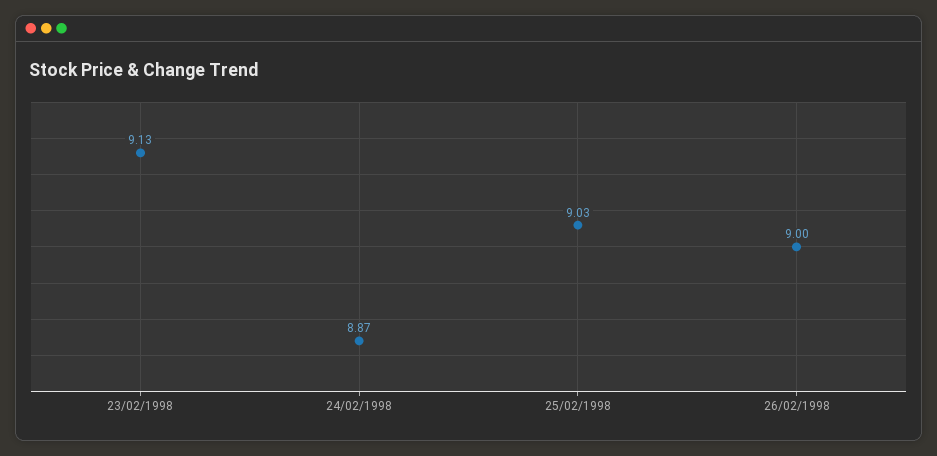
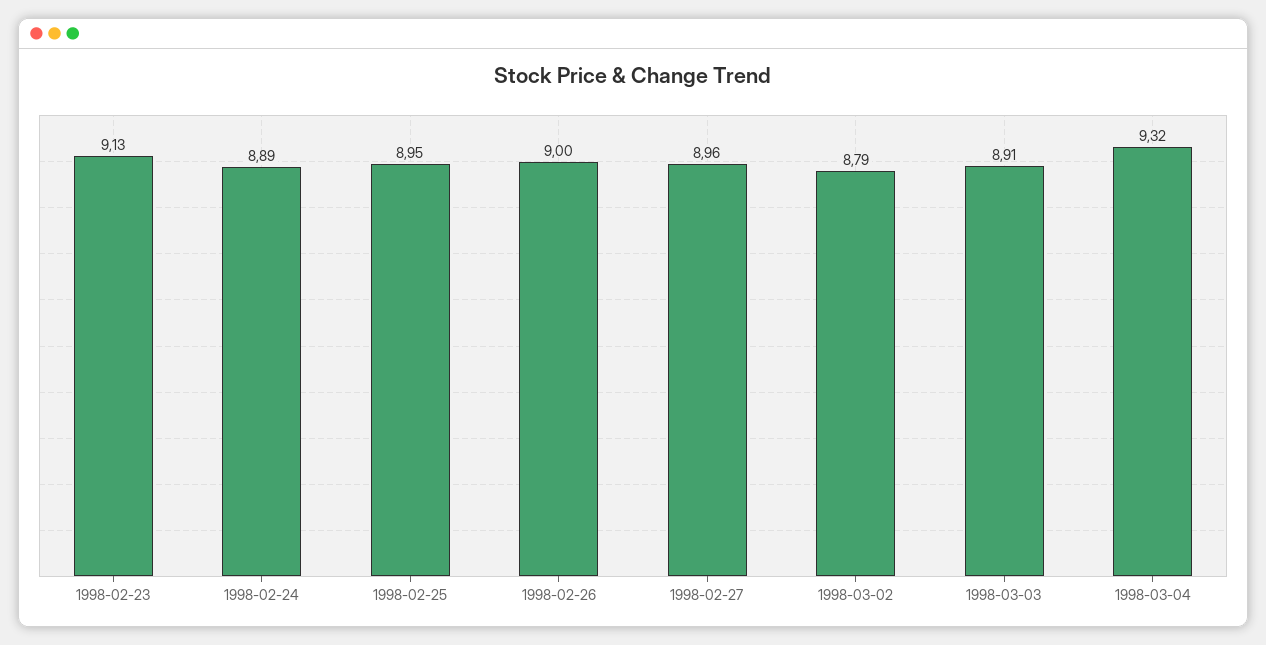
24/02/1998: 8.87 -> 8.89
25/02/1998: 9.03 -> 8.95
1998-02-27: none -> 8.96
1998-03-02: none -> 8.79
1998-03-03: none -> 8.91
1998-03-04: none -> 9.32

